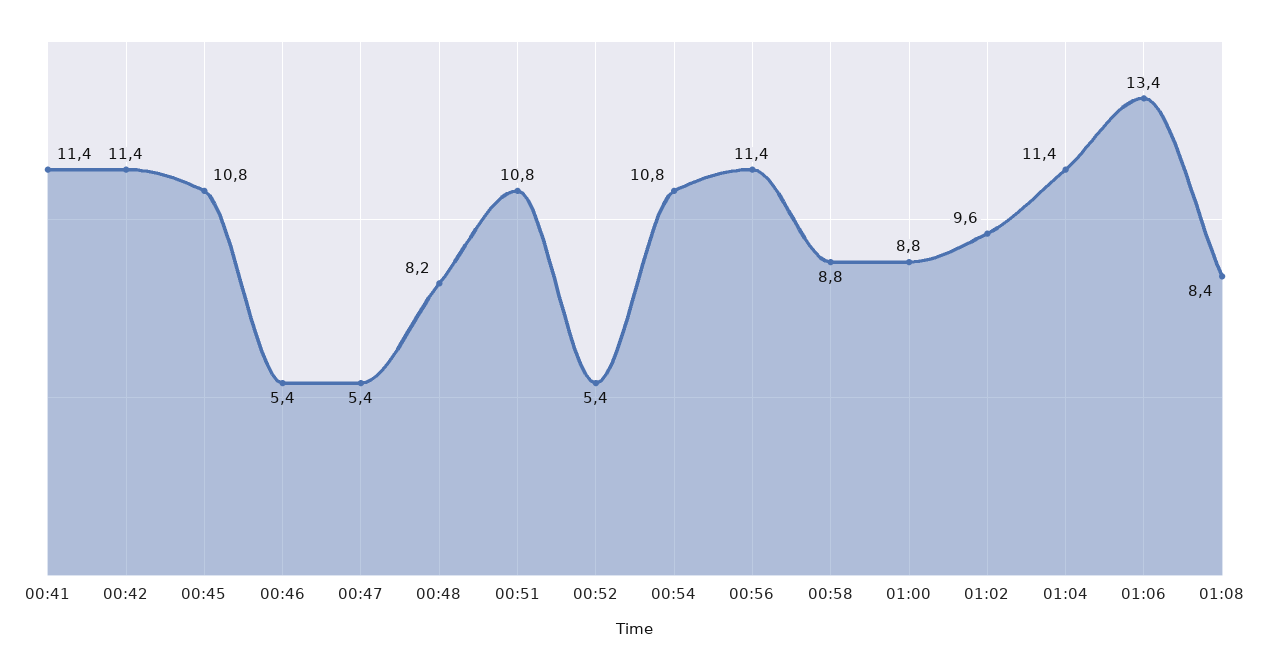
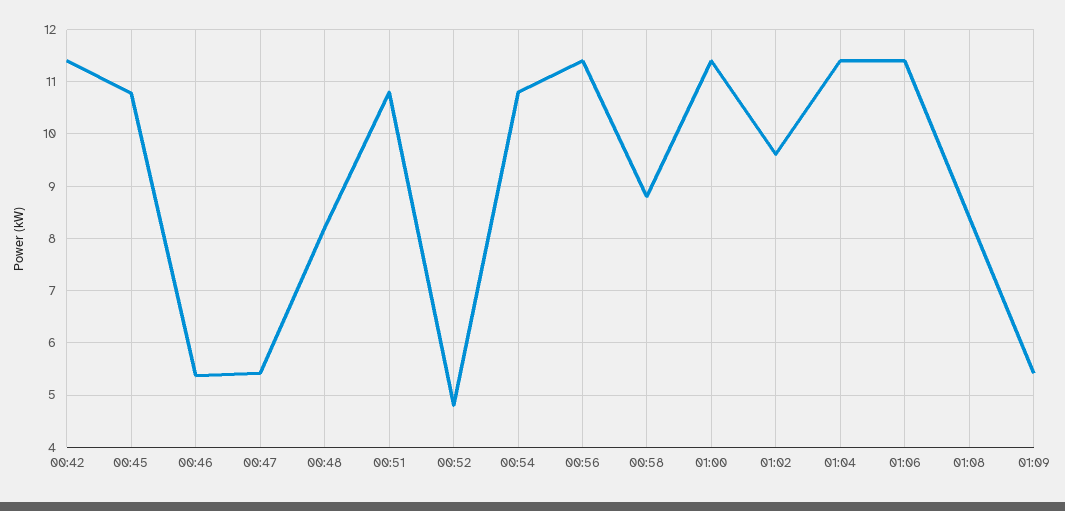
00:41: 11.4 -> none
00:52: 5.4 -> 4.8
01:00: 8.8 -> 11.4
01:06: 13.4 -> 11.4
01:09: none -> 5.4

